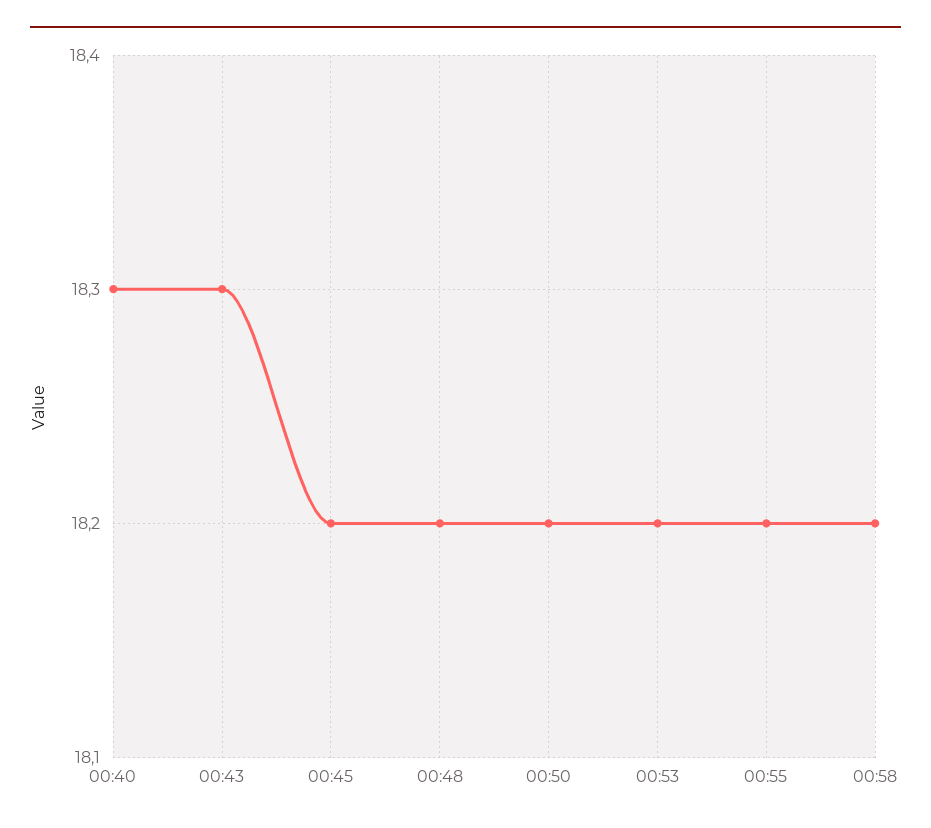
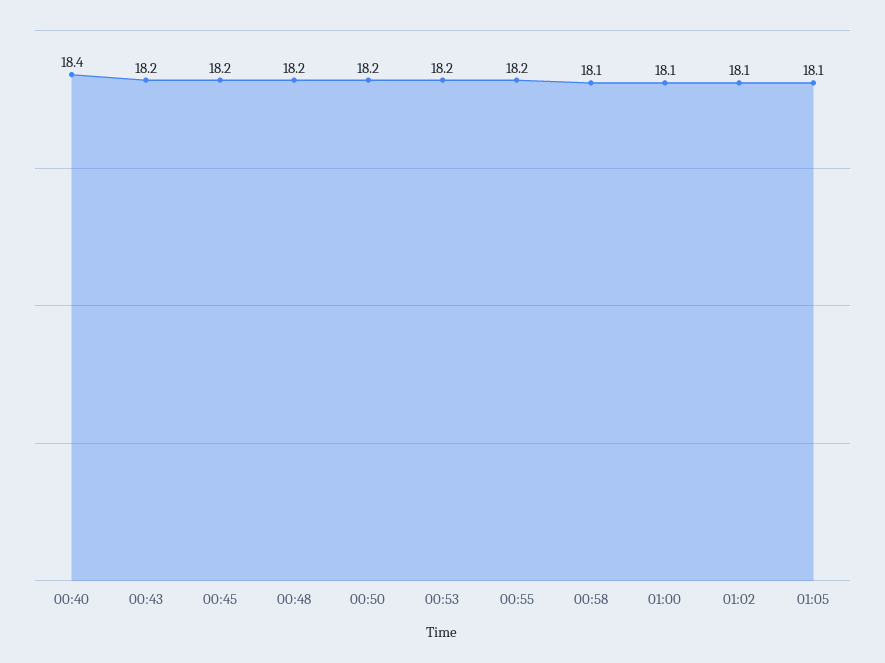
00:40: 18.3 -> 18.4
00:43: 18.3 -> 18.2
00:58: 18.2 -> 18.1
01:00: none -> 18.1
01:02: none -> 18.1
01:05: none -> 18.1

